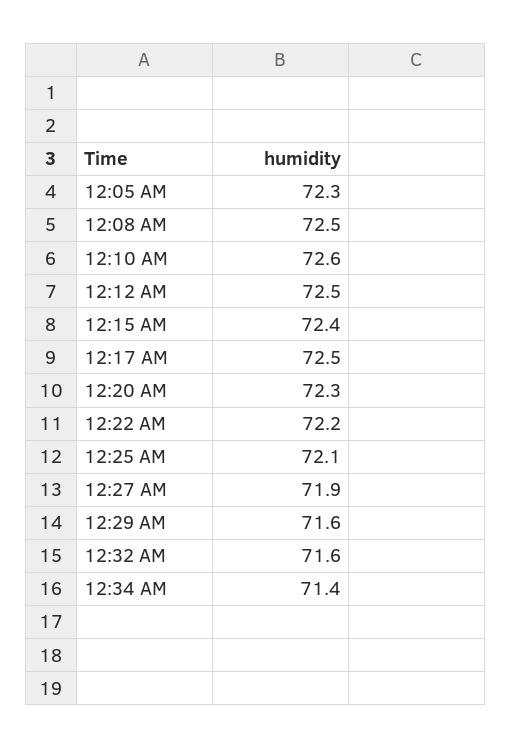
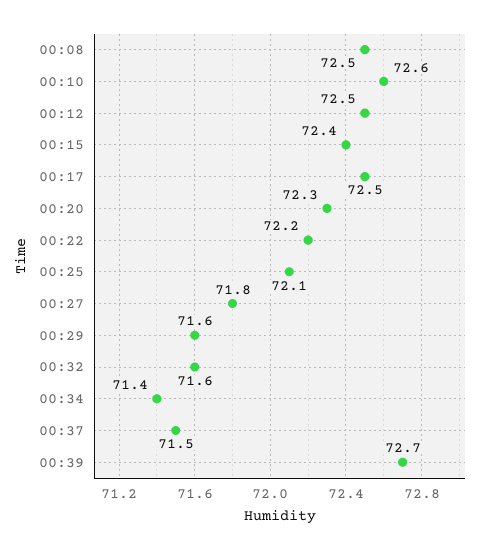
12:05 AM: 72.3 -> none
12:27 AM: 71.9 -> 71.8
00:37: none -> 71.5
00:39: none -> 72.7

